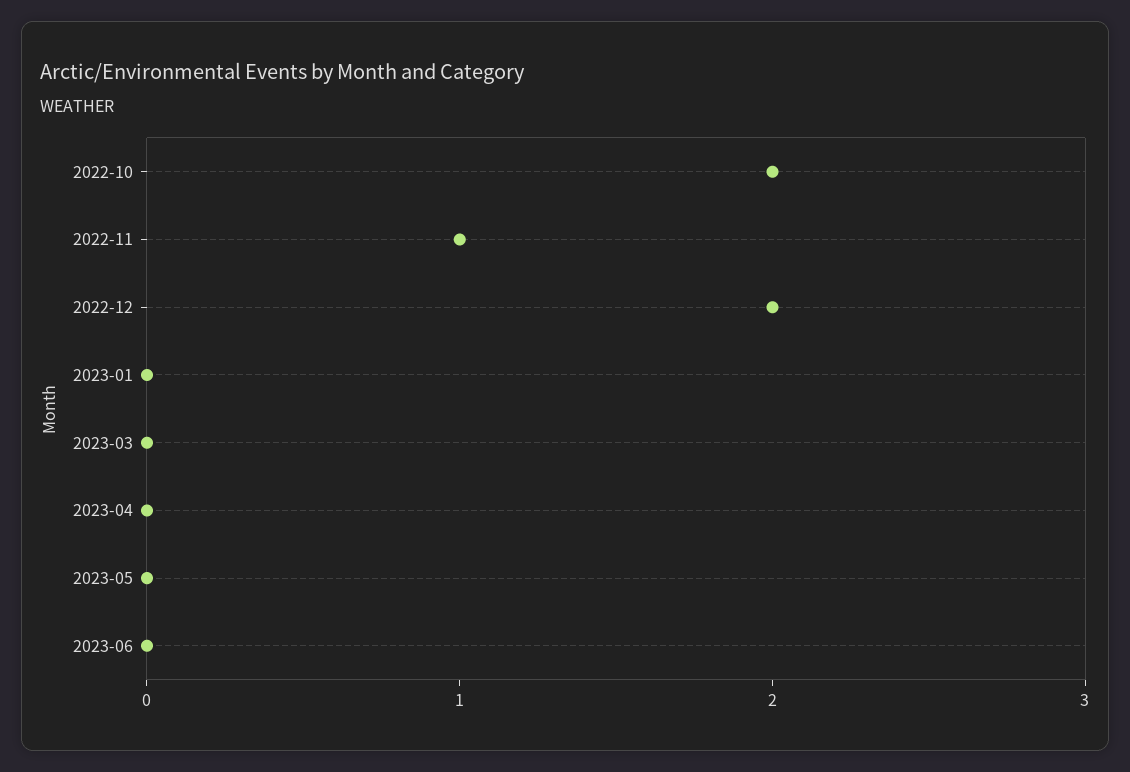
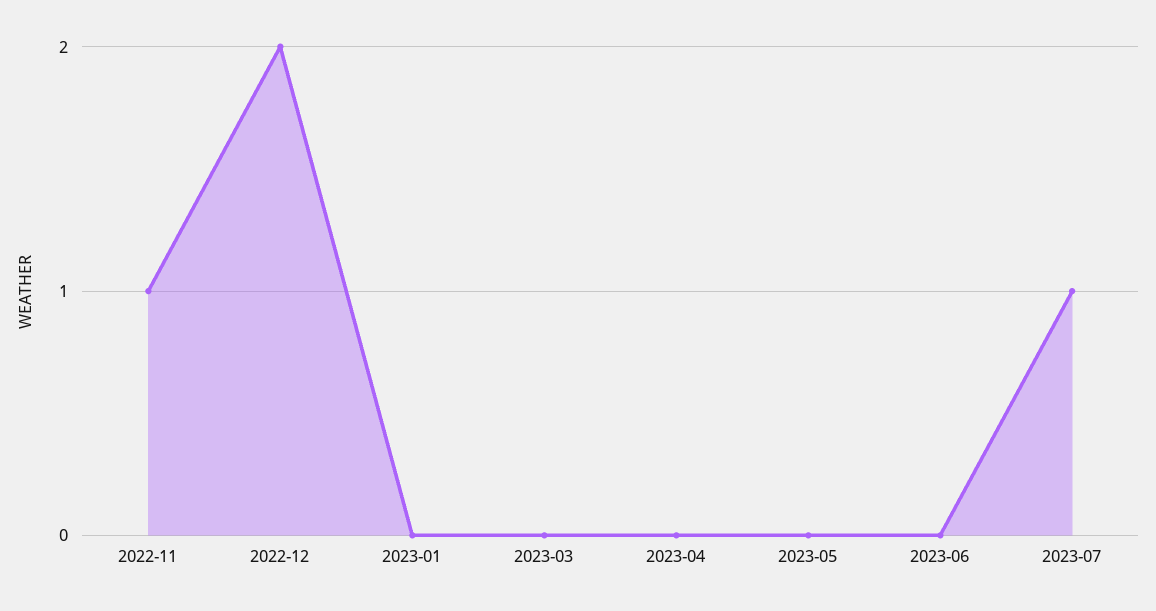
2022-10: 2 -> none
2023-07: none -> 1

